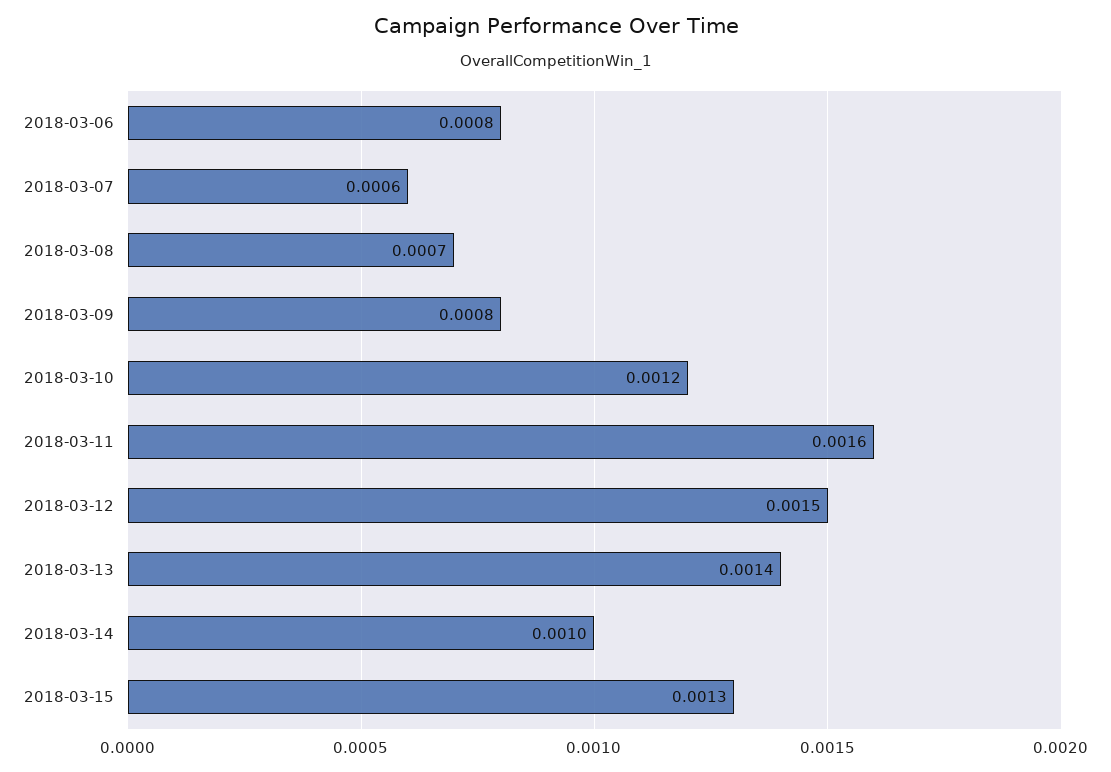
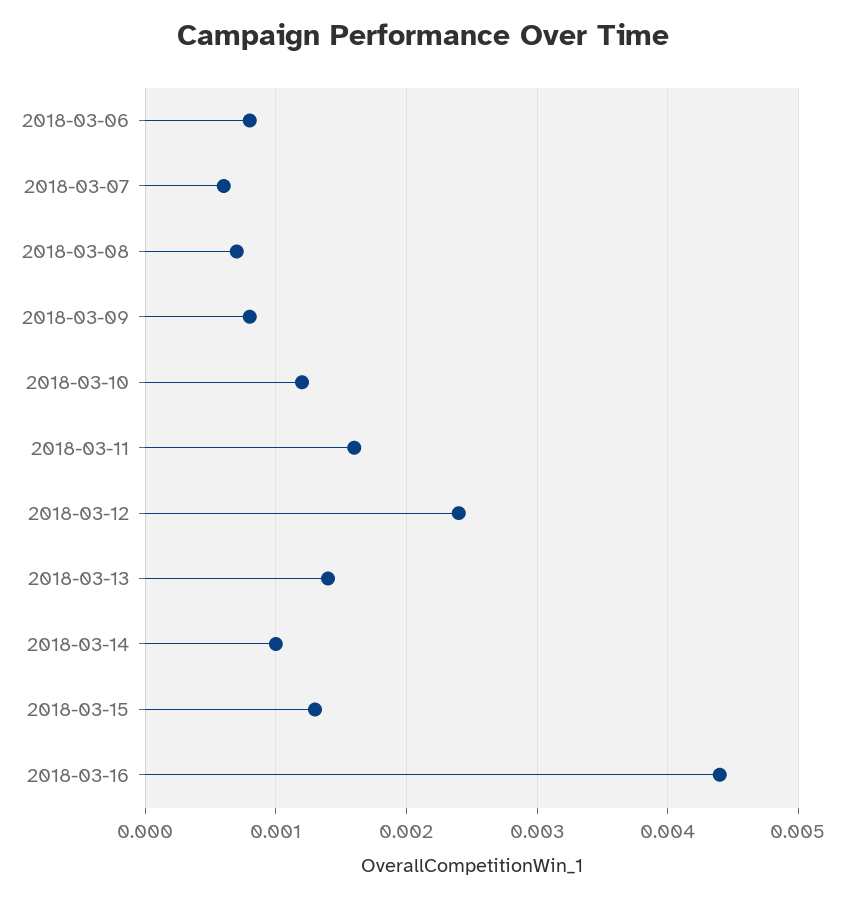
2018-03-12: 0.0015 -> 0.0024
2018-03-16: none -> 0.0044

